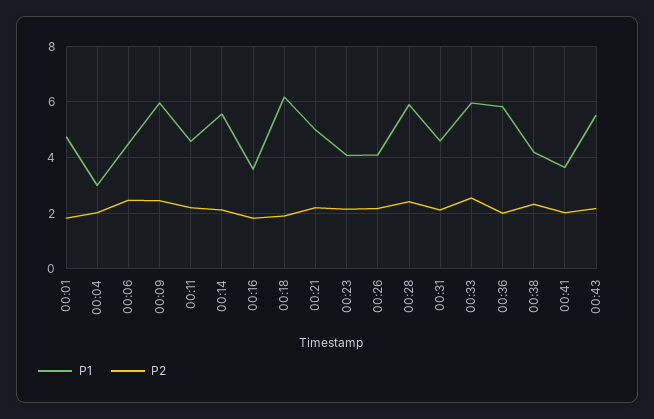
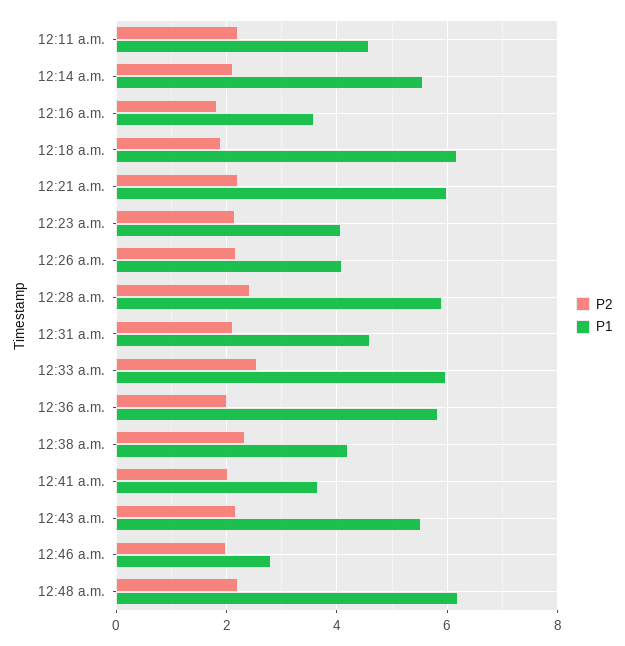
P1, 00:01: 4.75 -> none
P2, 00:01: 1.75 -> none
P1, 00:04: 3 -> none
P2, 00:04: 2 -> none
P1, 00:06: 4.5 -> none
P2, 00:06: 2.5 -> none
P1, 00:09: 6 -> none
P2, 00:09: 2.5 -> none
P1, 00:21: 5 -> 6
P2, 12:46 a.m.: none -> 2
P1, 12:46 a.m.: none -> 2.8
P2, 12:48 a.m.: none -> 2.2
P1, 12:48 a.m.: none -> 6.2

